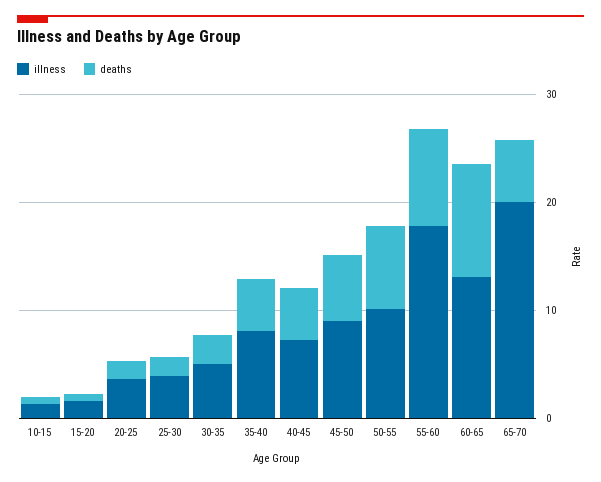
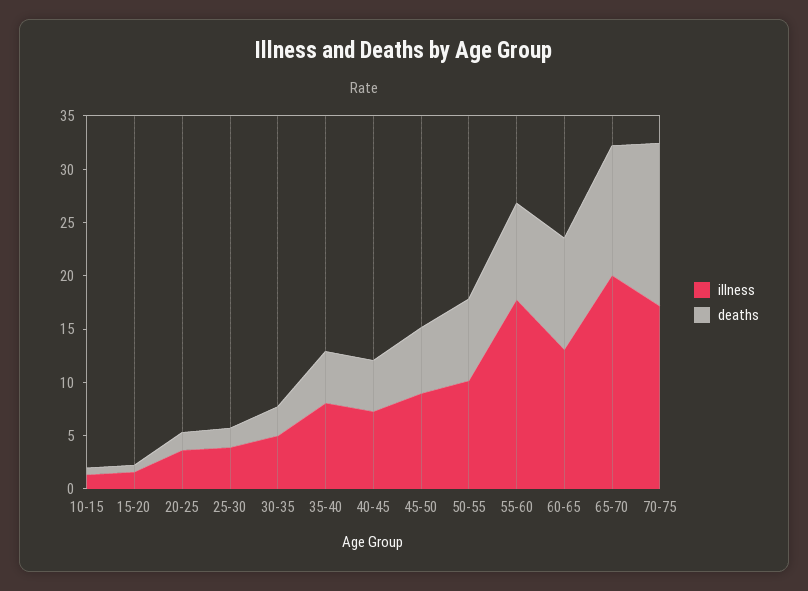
deaths, 65-70: 6 -> 12
illness, 70-75: none -> 17
deaths, 70-75: none -> 15

